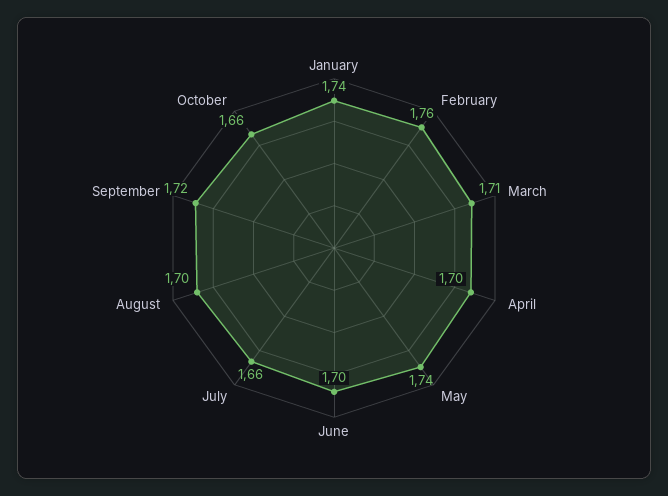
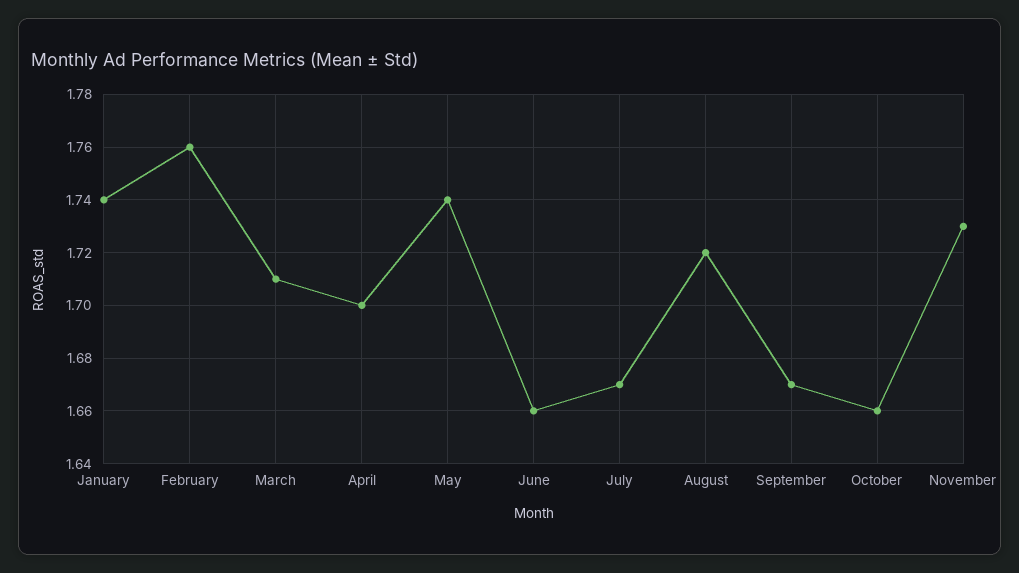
June: 1.7 -> 1.66
July: 1.66 -> 1.67
August: 1.7 -> 1.72
September: 1.72 -> 1.67
November: none -> 1.73

